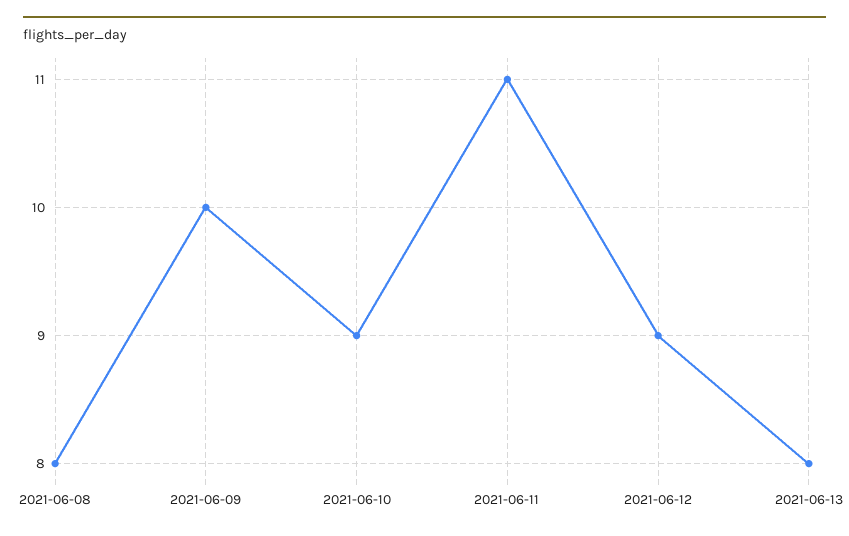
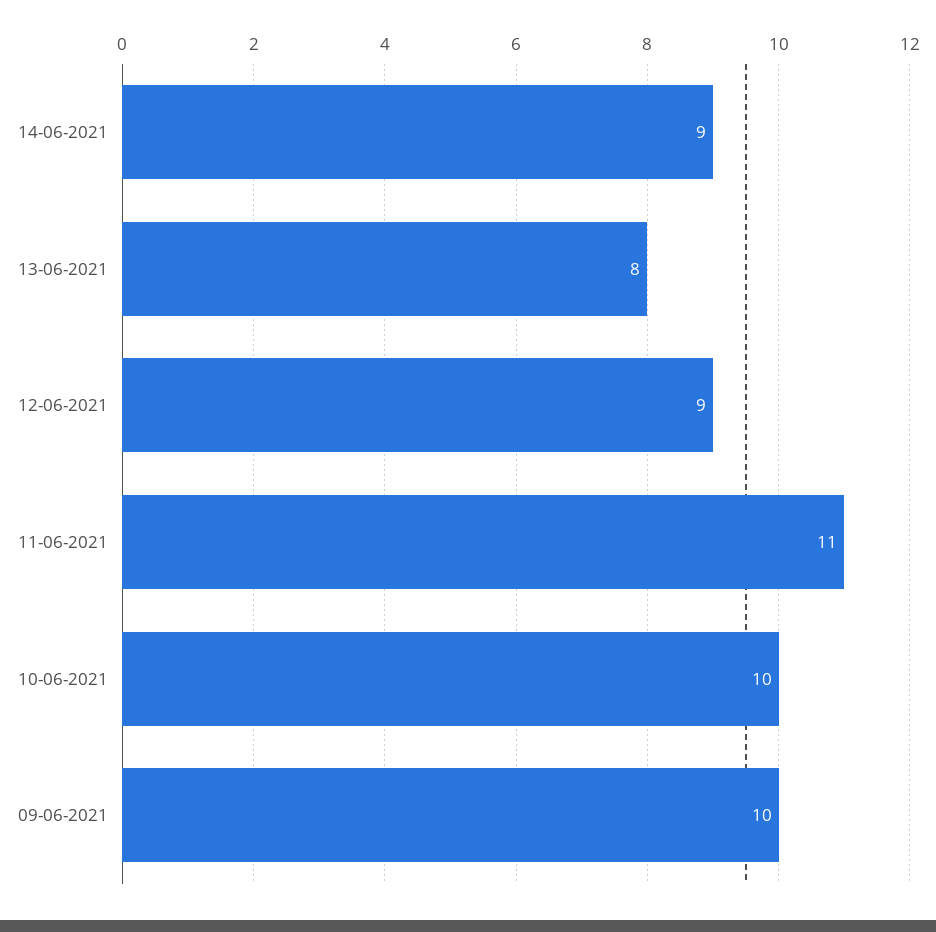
2021-06-08: 8 -> none
2021-06-10: 9 -> 10
14-06-2021: none -> 9

